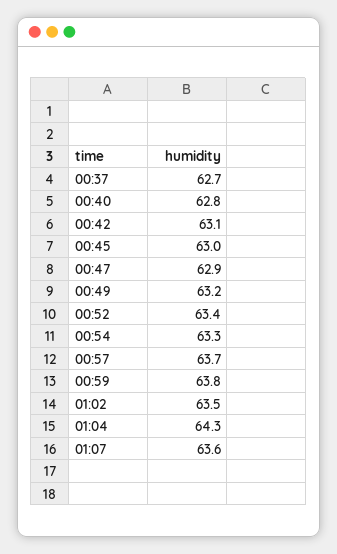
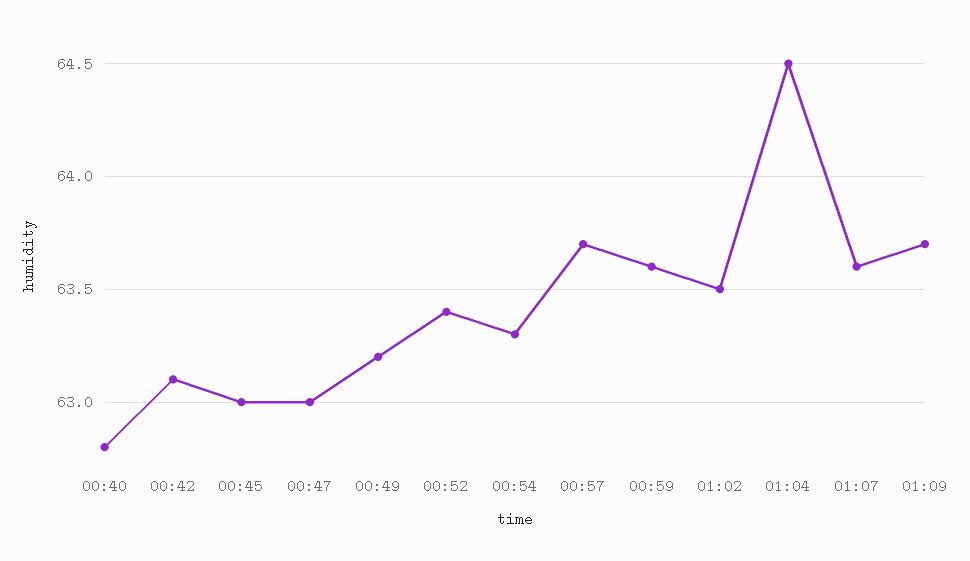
00:37: 62.7 -> none
00:47: 62.9 -> 63
00:59: 63.8 -> 63.6
01:04: 64.3 -> 64.5
01:09: none -> 63.7

